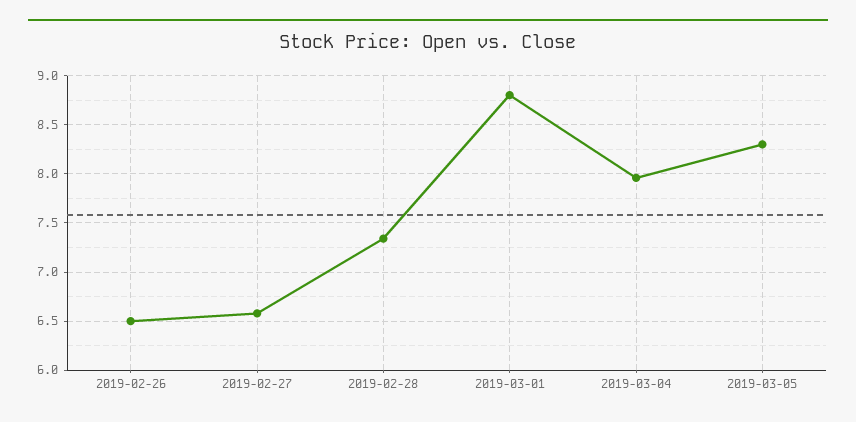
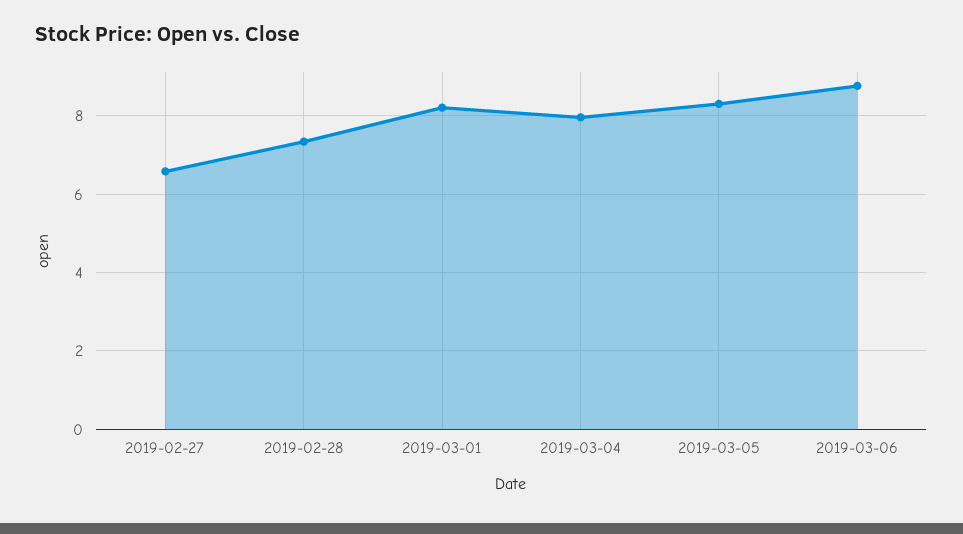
2019-02-26: 6.5 -> none
2019-03-01: 8.8 -> 8.2
2019-03-06: none -> 8.8

